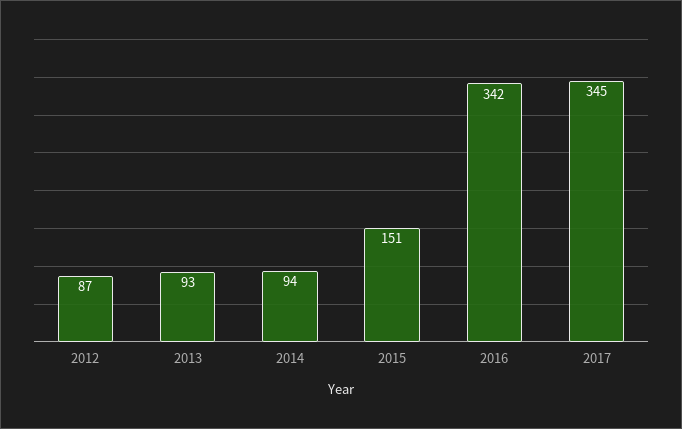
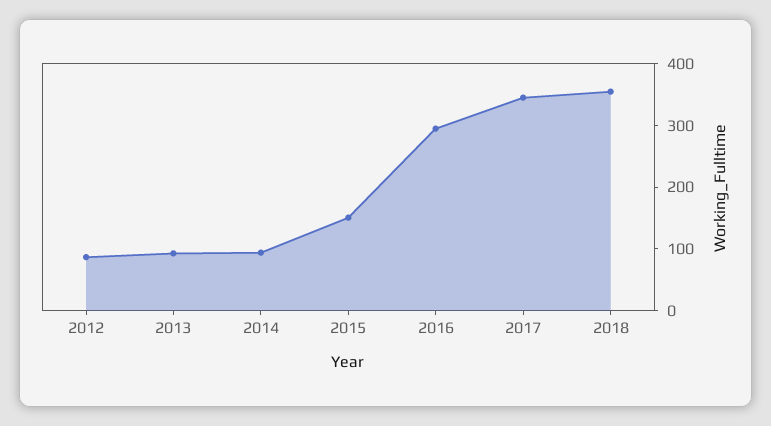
2016: 342 -> 300
2018: none -> 360

